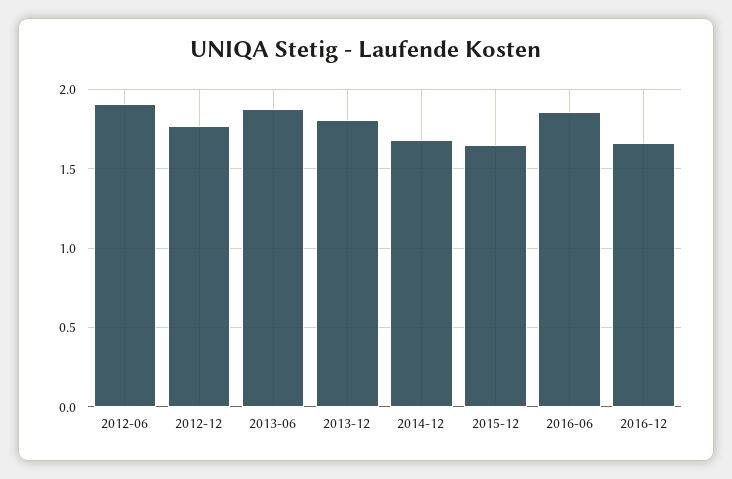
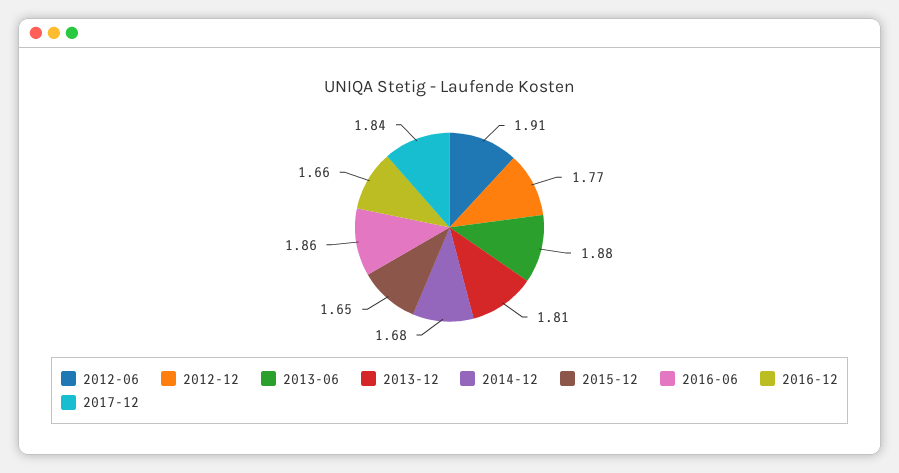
2017-12: none -> 1.84

